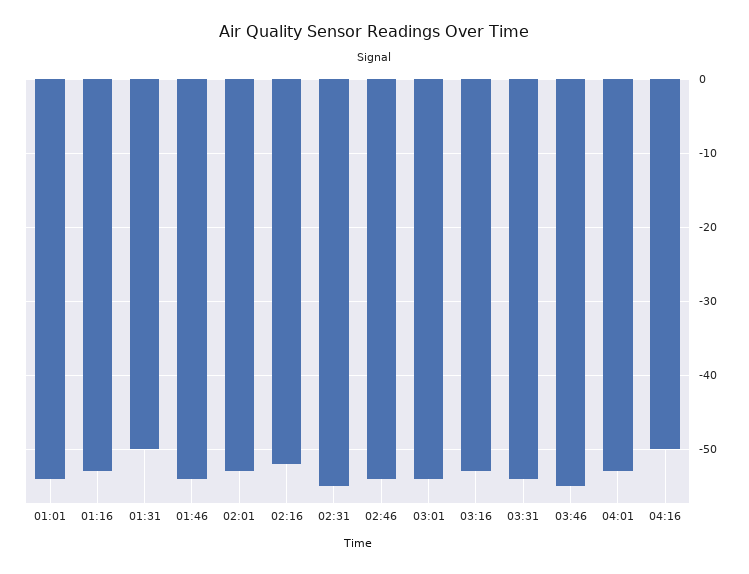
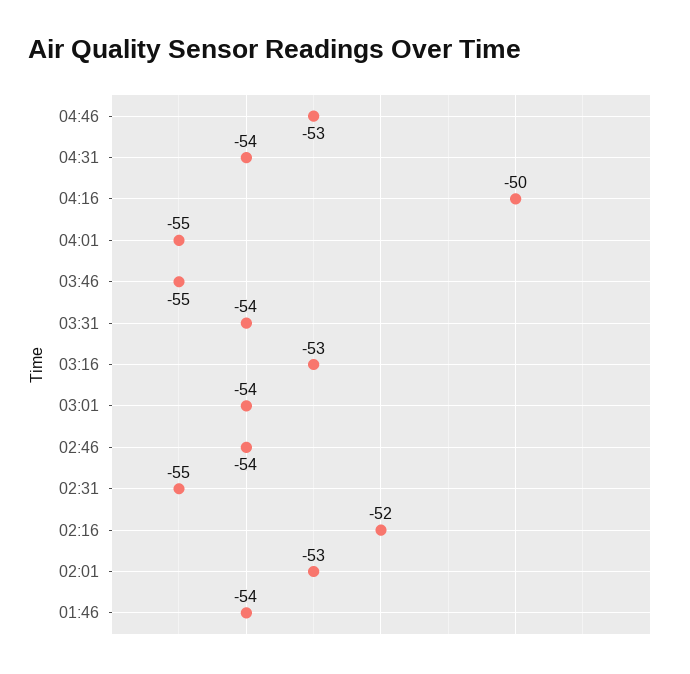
01:01: -54 -> none
01:16: -53 -> none
01:31: -50 -> none
04:01: -53 -> -55
04:46: none -> -53
04:31: none -> -54

